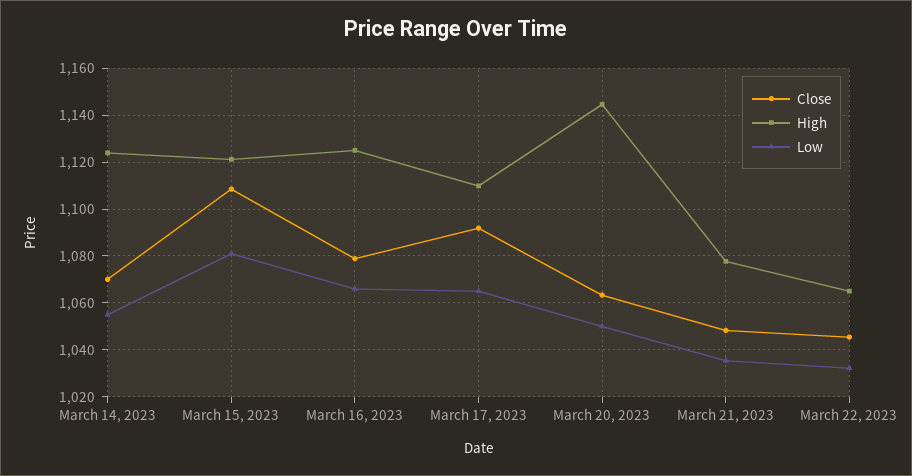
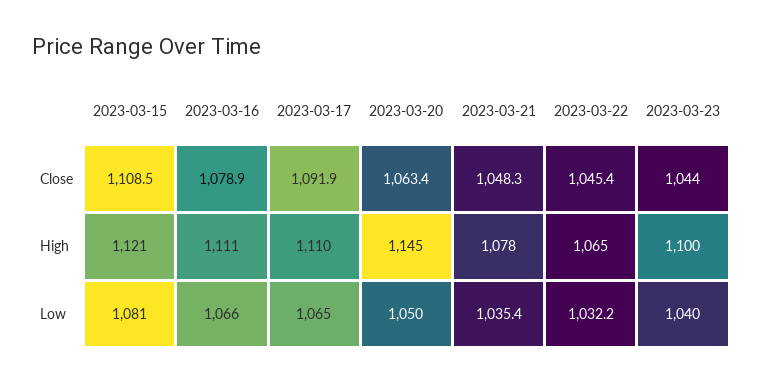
Close, March 14, 2023: 1070 -> none
High, March 14, 2023: 1125 -> none
Low, March 14, 2023: 1055 -> none
High, March 16, 2023: 1125 -> 1111
Close, 2023-03-23: none -> 1044
High, 2023-03-23: none -> 1100
Low, 2023-03-23: none -> 1040

